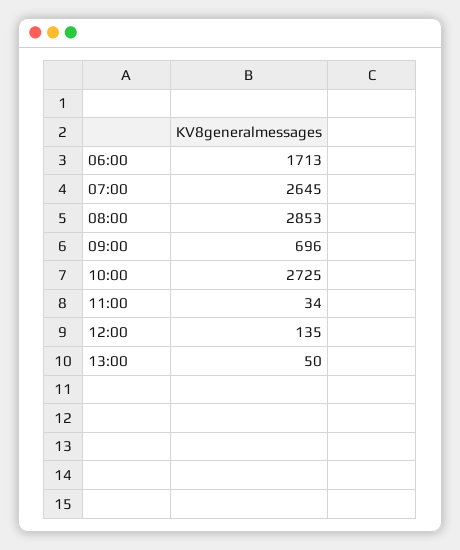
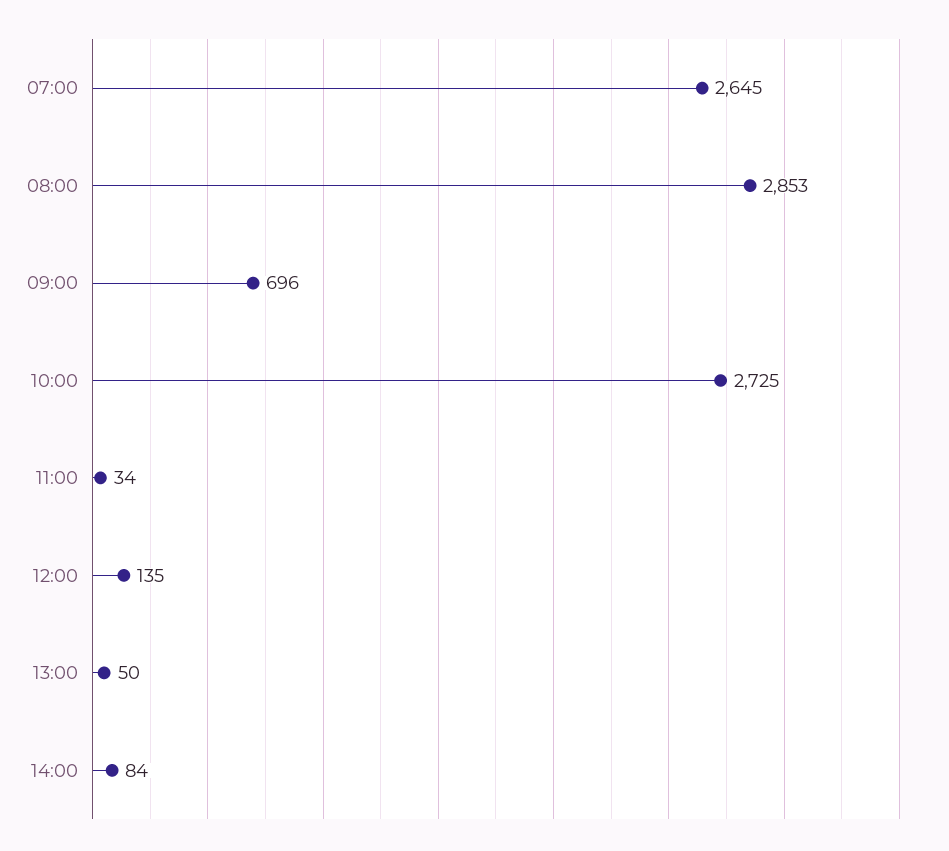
06:00: 1713 -> none
14:00: none -> 84

